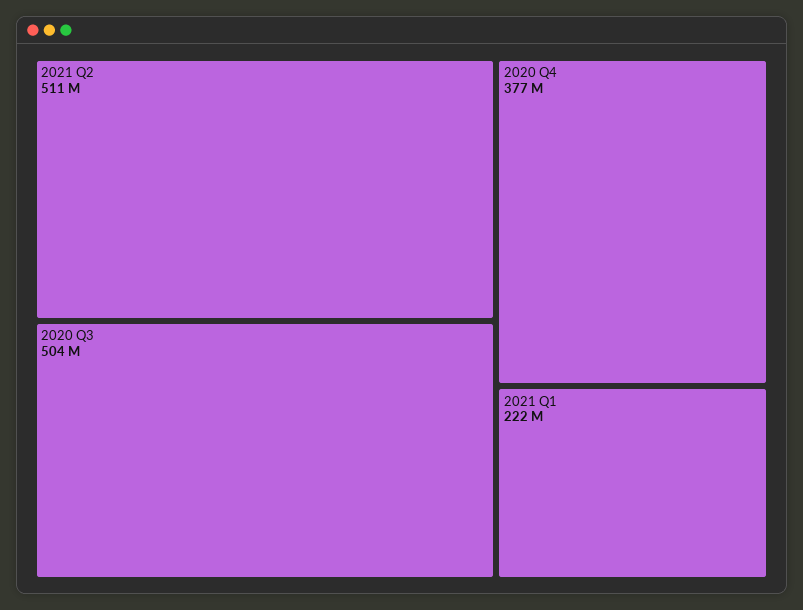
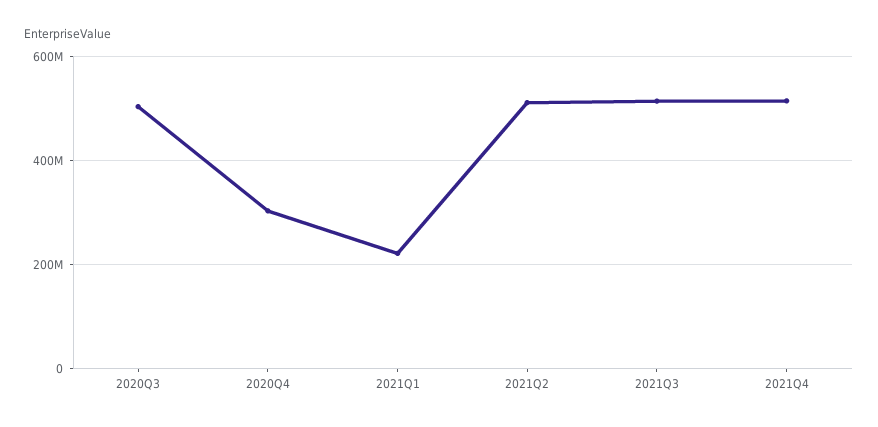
2020 Q4: 377000000 -> 300000000
2021Q3: none -> 520000000
2021Q4: none -> 520000000

